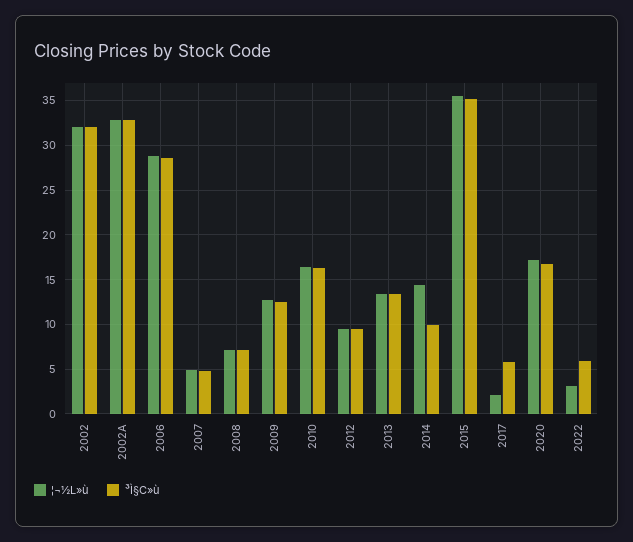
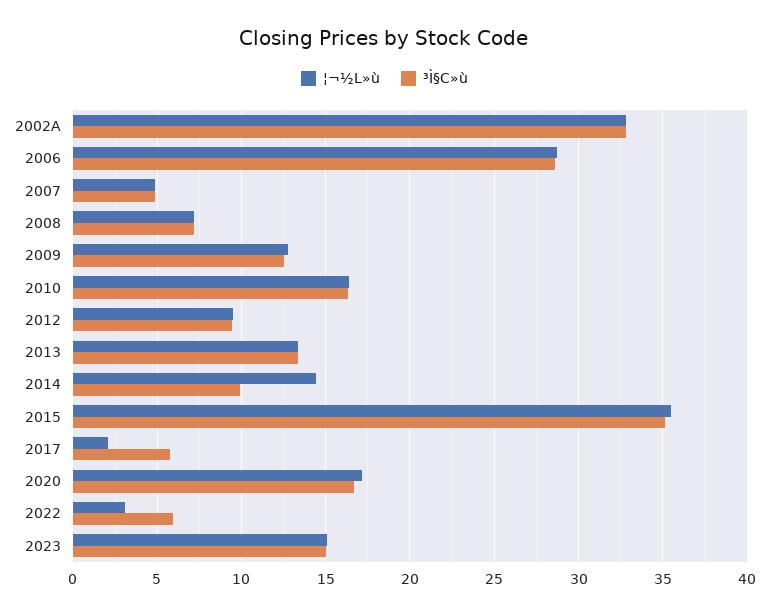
¦¬½L»ù, 2002: 32 -> none
³Ì§C»ù, 2002: 32 -> none
¦¬½L»ù, 2023: none -> 15
³Ì§C»ù, 2023: none -> 15

